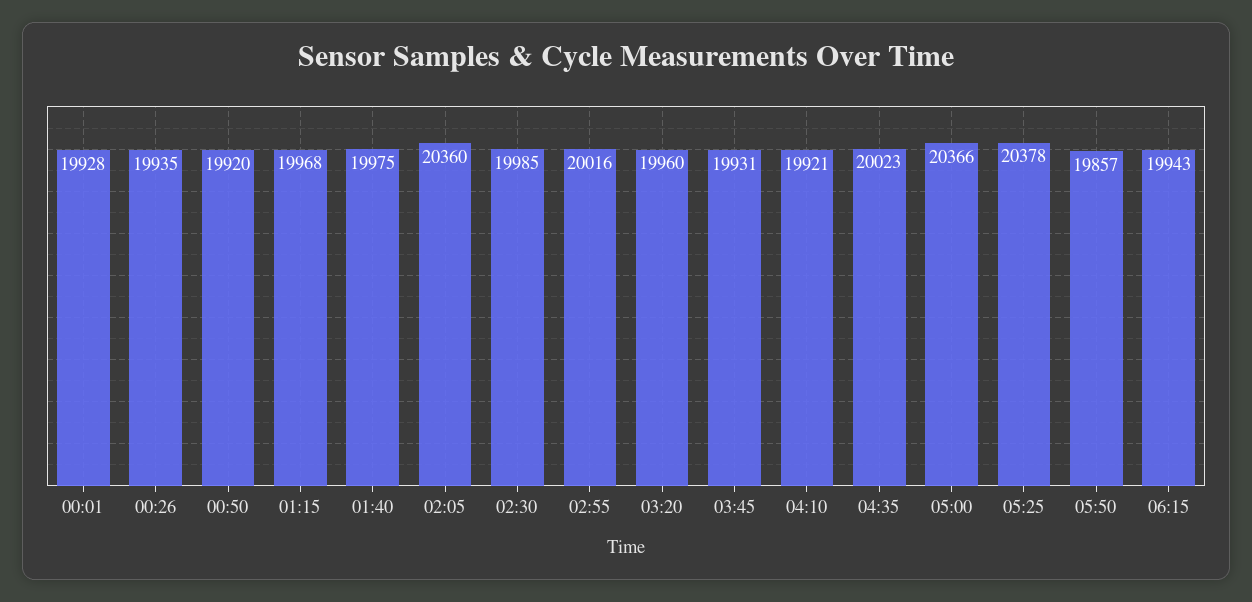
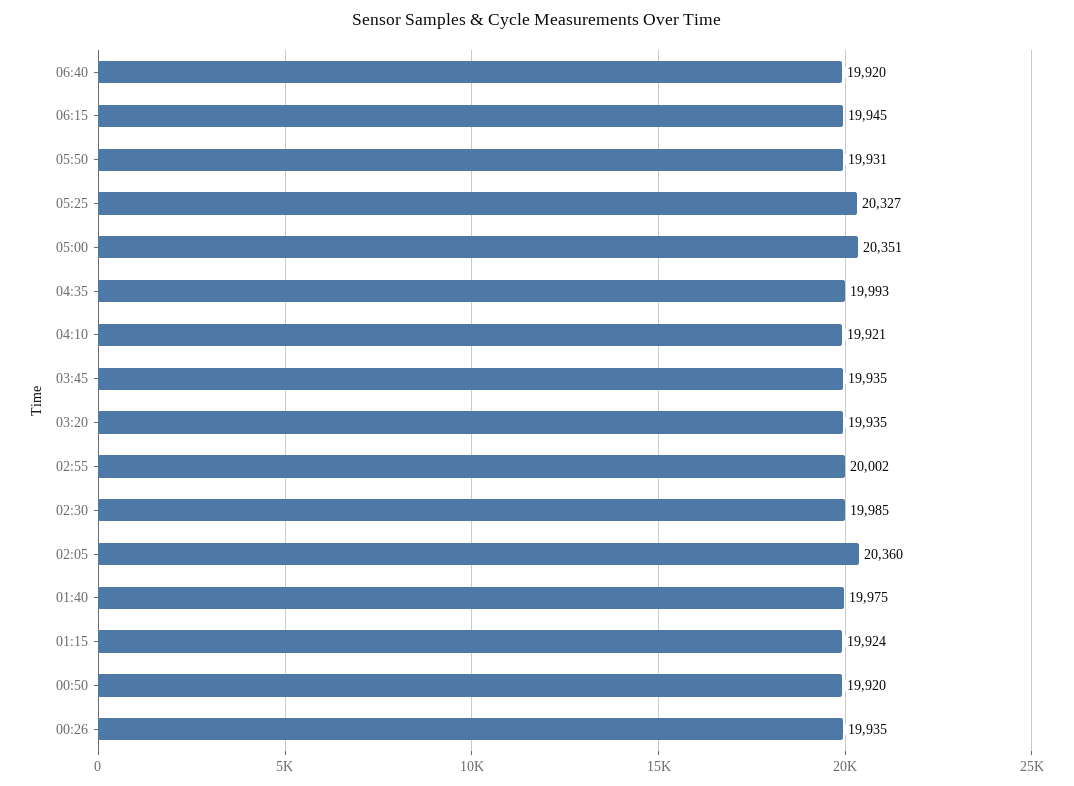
00:01: 19928 -> none
01:15: 19968 -> 19924
02:55: 20016 -> 20002
03:20: 19960 -> 19935
03:45: 19931 -> 19935
04:35: 20023 -> 19993
05:00: 20366 -> 20351
05:25: 20378 -> 20327
05:50: 19857 -> 19931
06:15: 19943 -> 19945
06:40: none -> 19920

